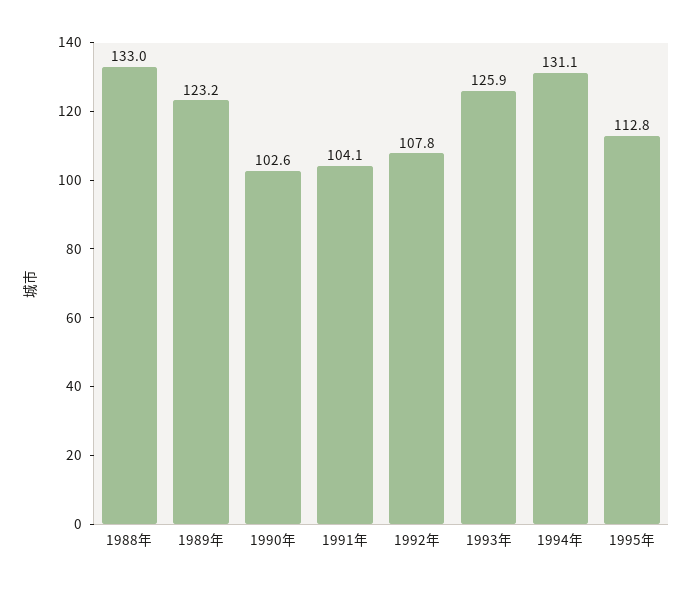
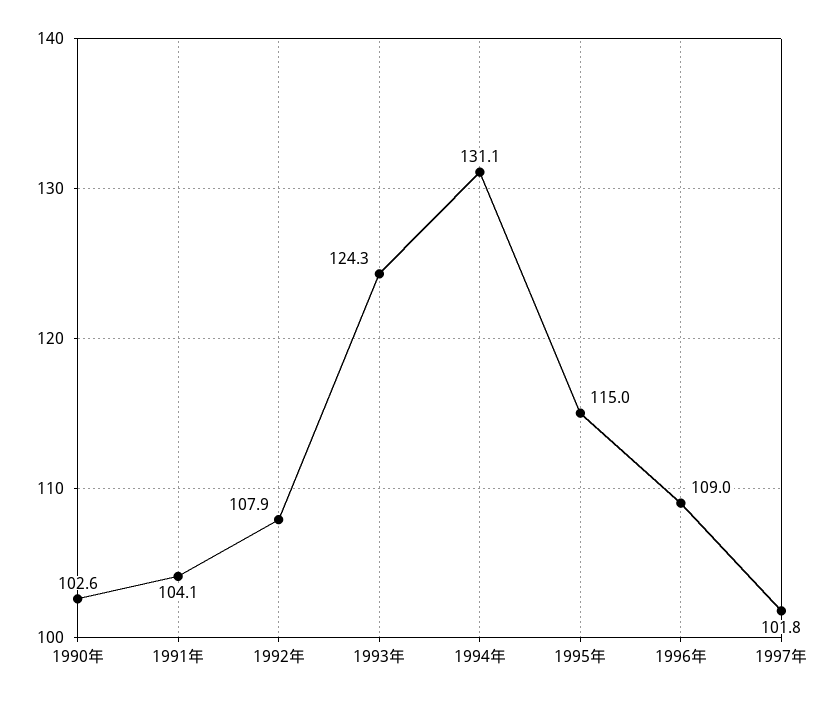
1988年: 133 -> none
1989年: 123.2 -> none
1992年: 107.8 -> 107.9
1993年: 125.9 -> 124.3
1995年: 112.8 -> 115
1996年: none -> 109
1997年: none -> 101.8

